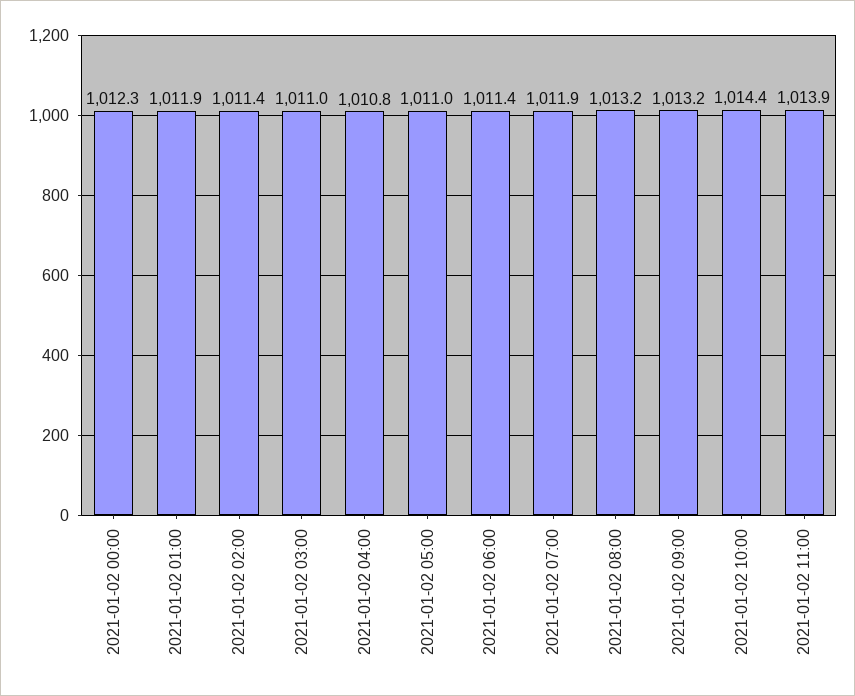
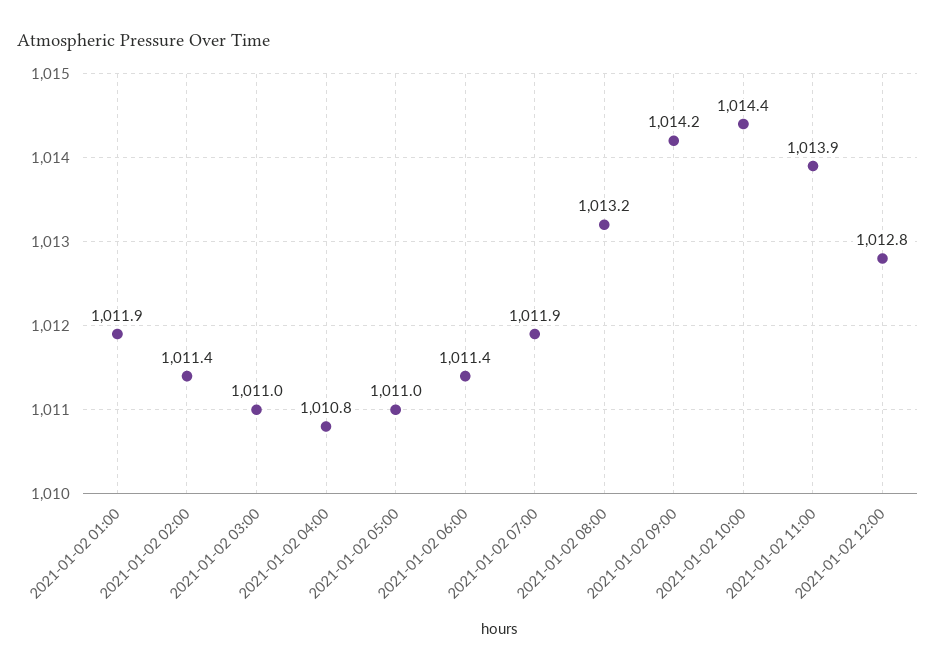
2021-01-02 00:00: 1012.3 -> none
2021-01-02 09:00: 1013.2 -> 1014.2
2021-01-02 12:00: none -> 1012.8

